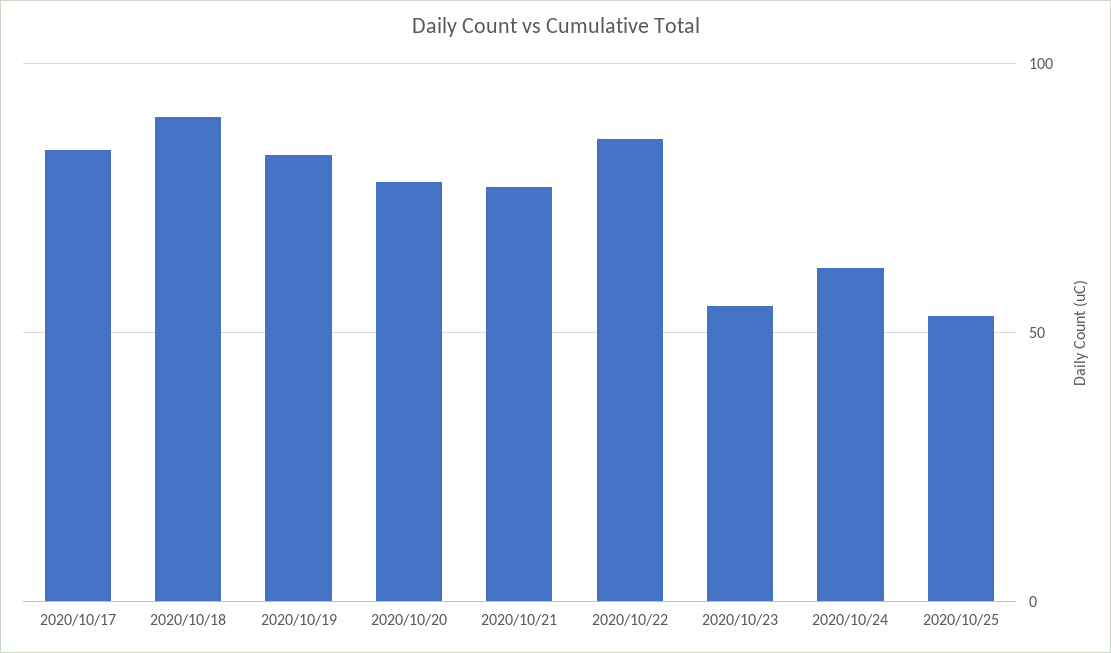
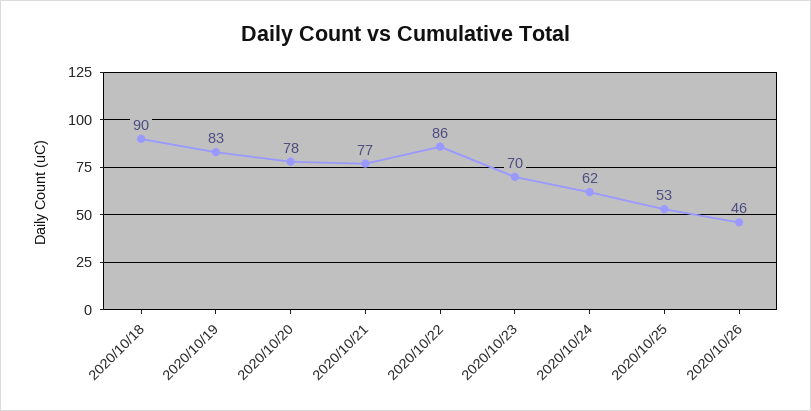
2020/10/17: 85 -> none
2020/10/23: 55 -> 70
2020/10/26: none -> 46

